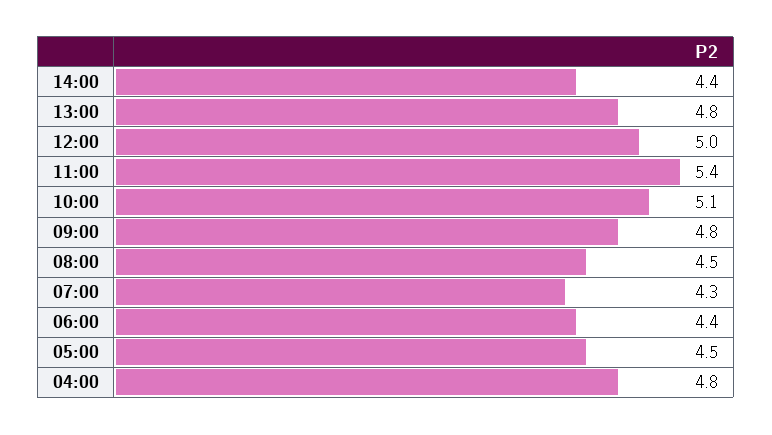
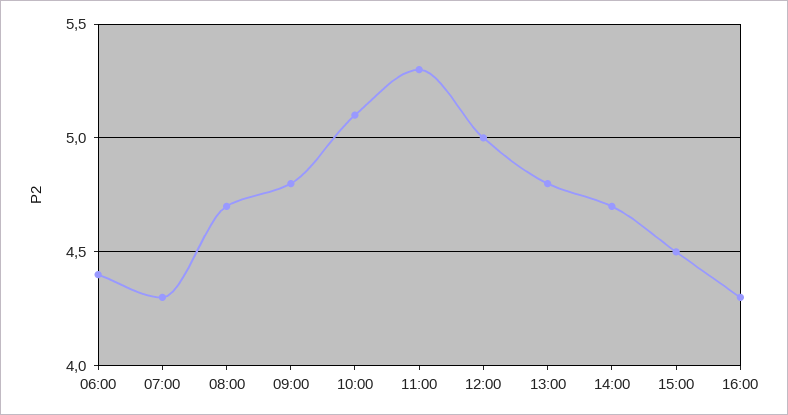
14:00: 4.4 -> 4.7
11:00: 5.4 -> 5.3
08:00: 4.5 -> 4.7
05:00: 4.5 -> none
04:00: 4.8 -> none
15:00: none -> 4.5
16:00: none -> 4.3

